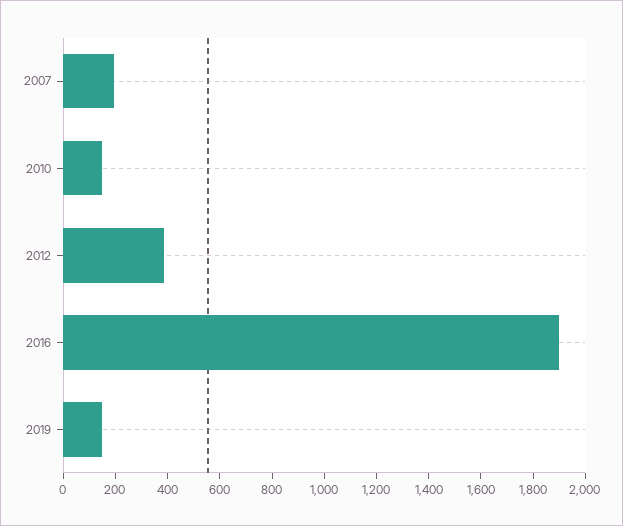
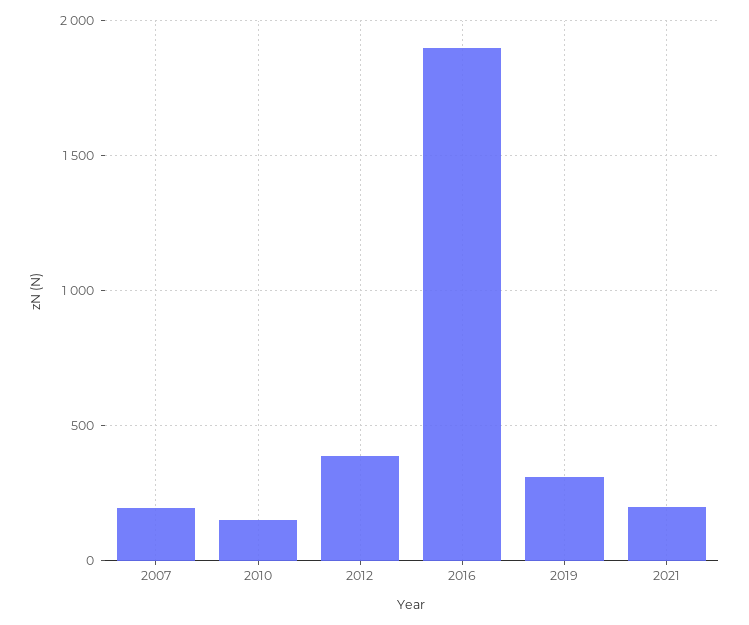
2019: 150 -> 300
2021: none -> 200

